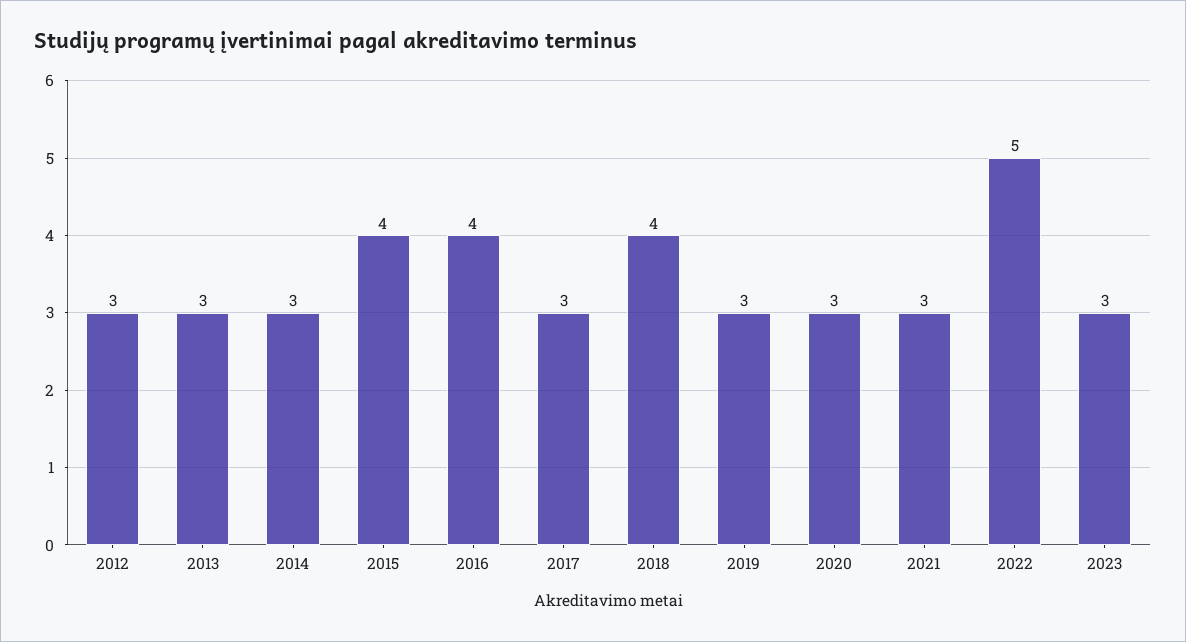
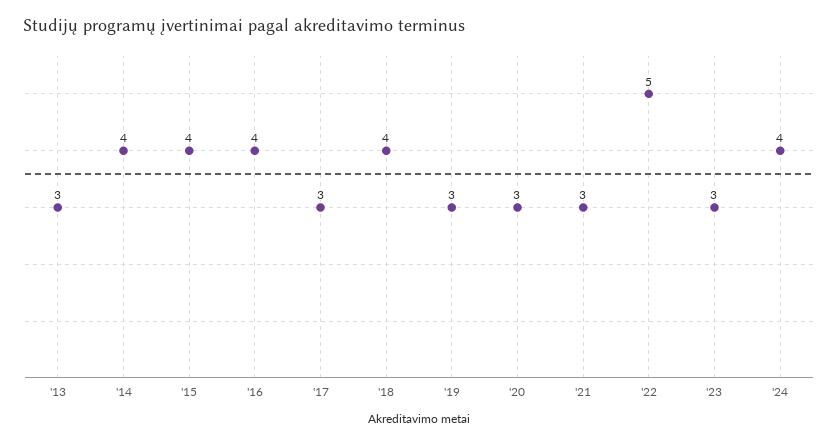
2012: 3 -> none
2014: 3 -> 4
'24: none -> 4

